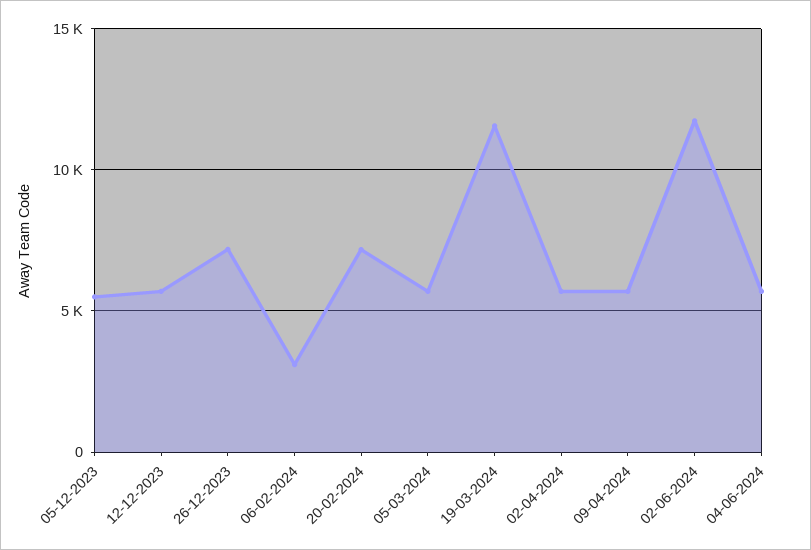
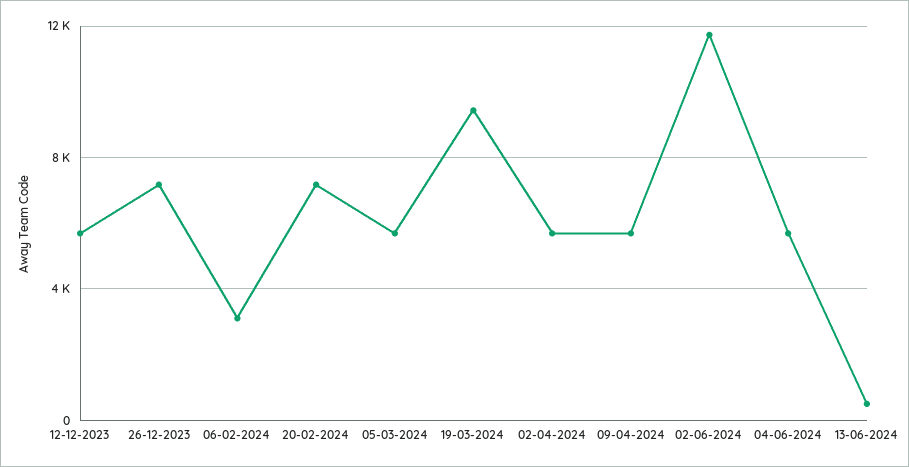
05-12-2023: 5500 -> none
19-03-2024: 11500 -> 9500
13-06-2024: none -> 500

